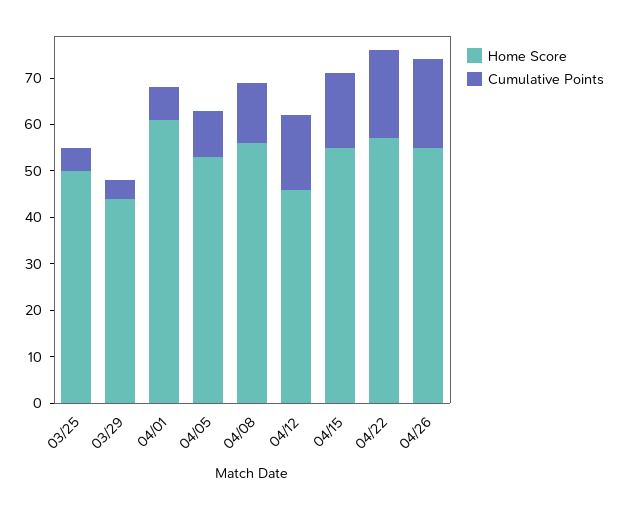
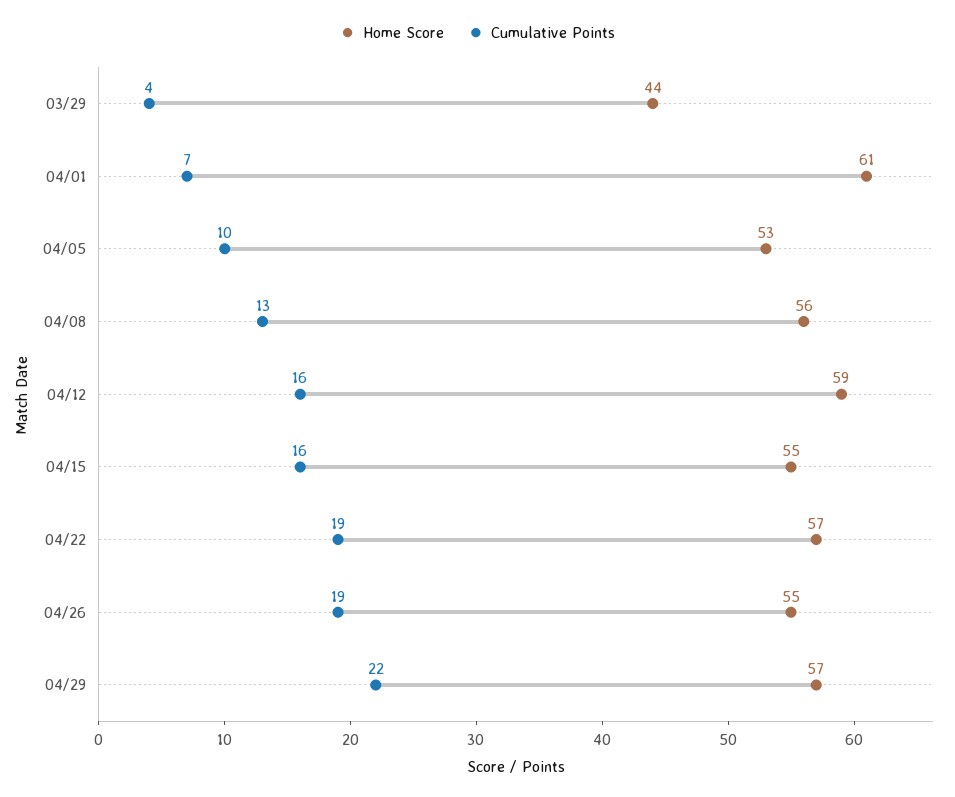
Home Score, 03/25: 50 -> none
Cumulative Points, 03/25: 5 -> none
Home Score, 04/12: 45 -> 59
Home Score, 04/29: none -> 57
Cumulative Points, 04/29: none -> 22

